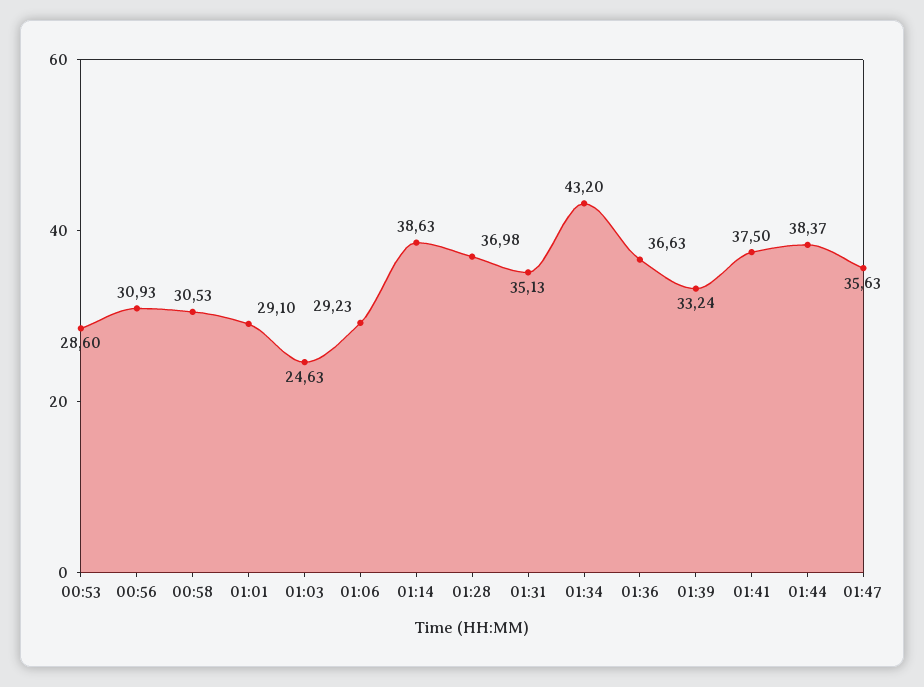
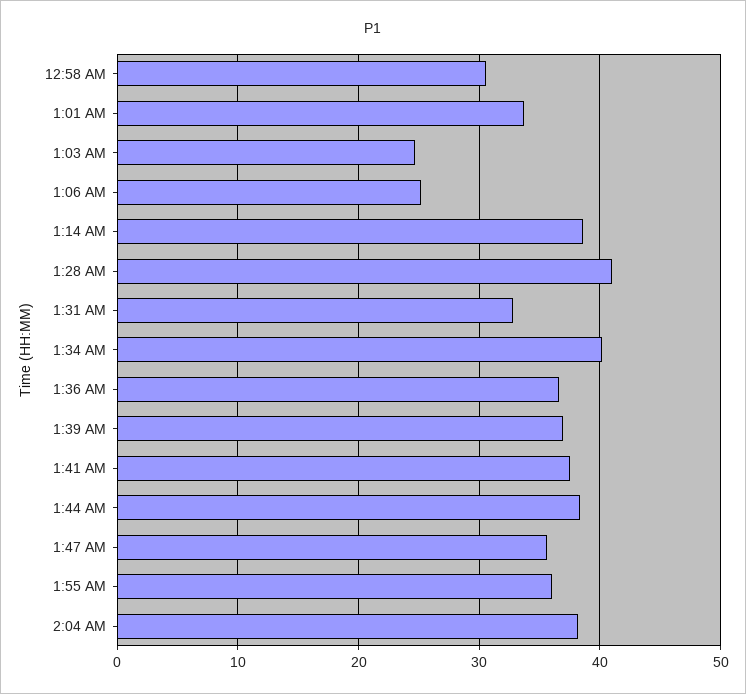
00:53: 28.6 -> none
00:56: 30.93 -> none
01:01: 29.1 -> 34
01:06: 29.23 -> 25
01:28: 36.98 -> 41
01:31: 35.13 -> 33
01:34: 43.2 -> 40
01:39: 33.24 -> 37
1:55 AM: none -> 36
2:04 AM: none -> 38

